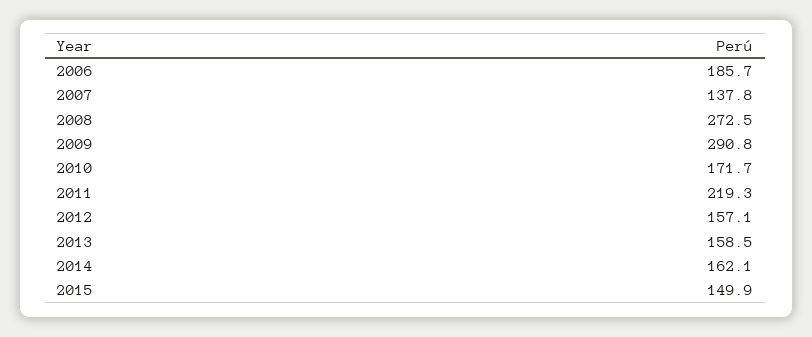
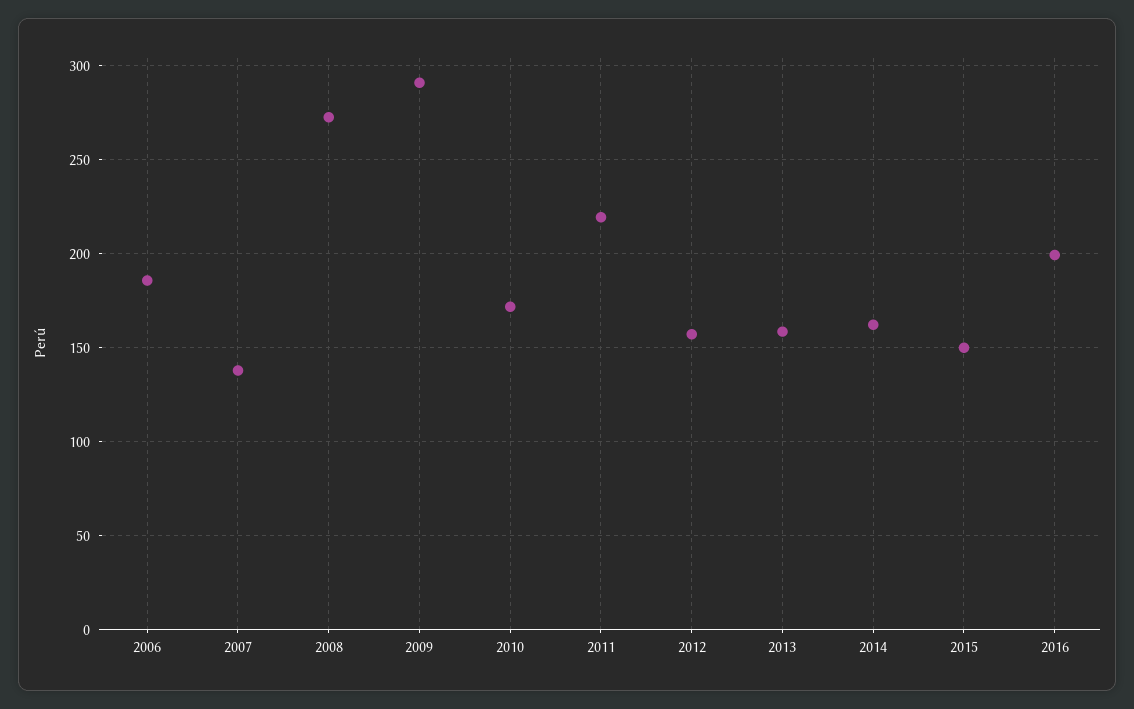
2016: none -> 200

